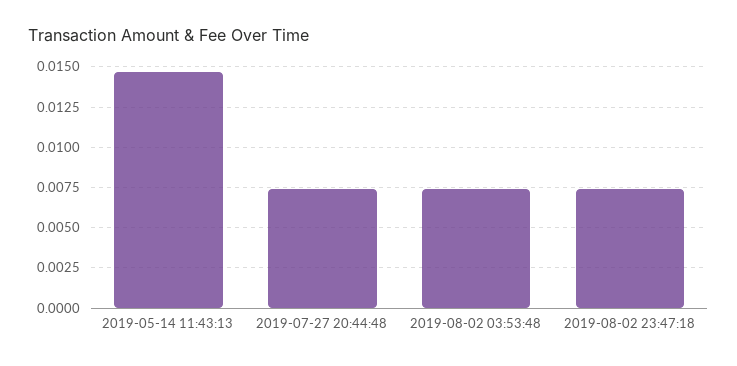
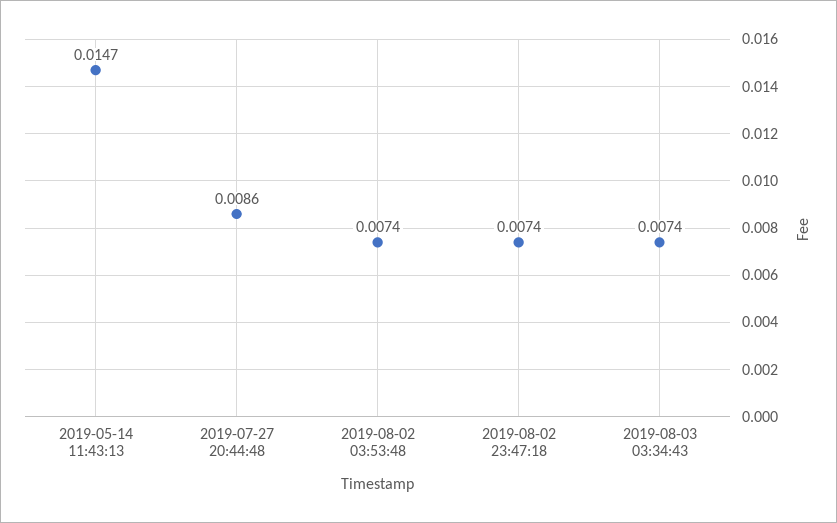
2019-07-27 20:44:48: 0.0075 -> 0.0086
2019-08-03 03:34:43: none -> 0.0074

